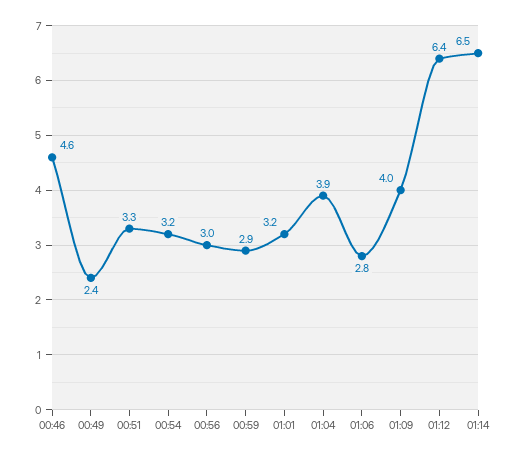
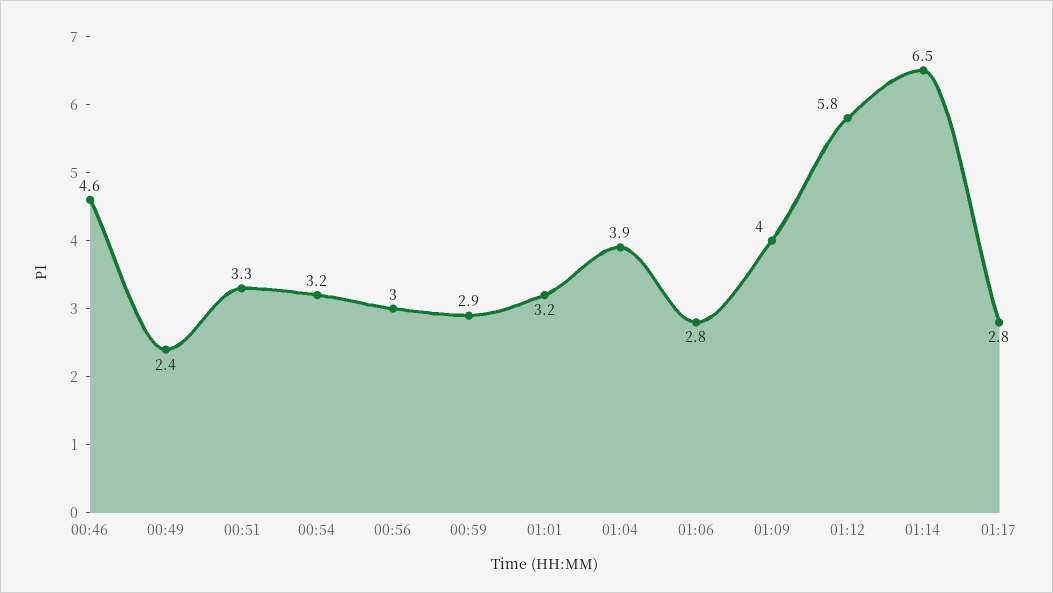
01:12: 6.4 -> 5.8
01:17: none -> 2.8

